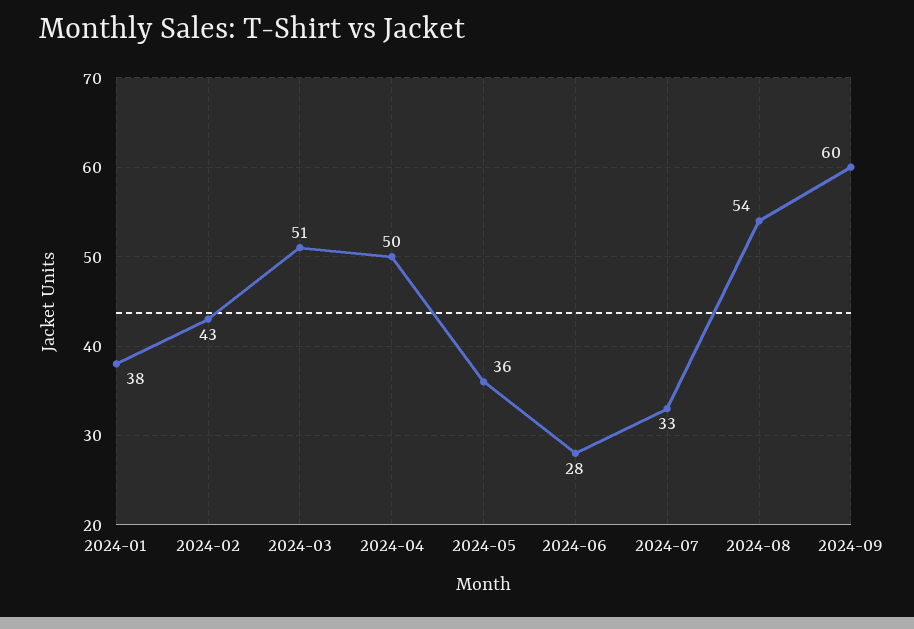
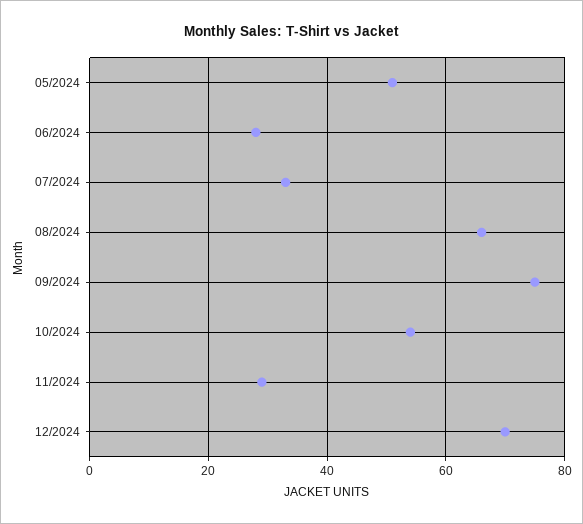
2024-01: 38 -> none
2024-02: 43 -> none
2024-03: 51 -> none
2024-04: 50 -> none
2024-05: 36 -> 50
2024-08: 54 -> 65
2024-09: 60 -> 75
10/2024: none -> 55
11/2024: none -> 30
12/2024: none -> 70

